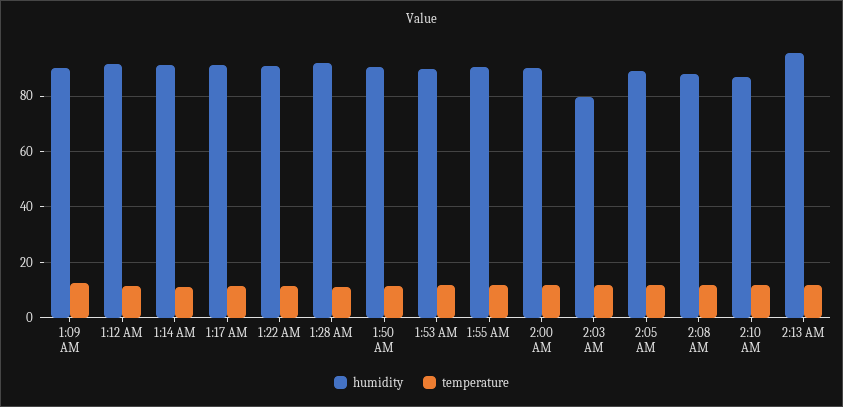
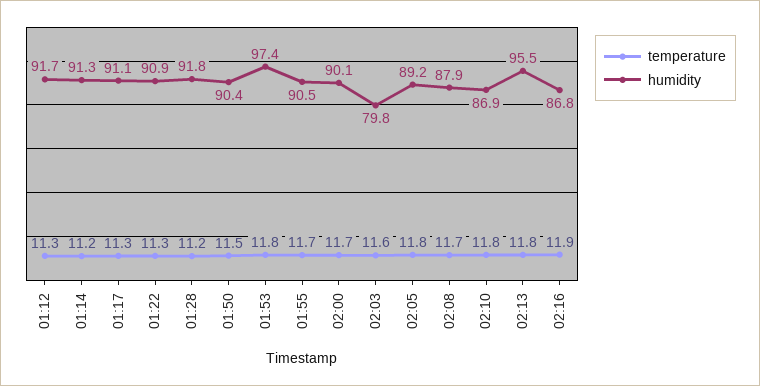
humidity, 1:09 AM: 90 -> none
temperature, 1:09 AM: 12.5 -> none
humidity, 1:53 AM: 90 -> 97.4
temperature, 02:16: none -> 11.9
humidity, 02:16: none -> 86.8

